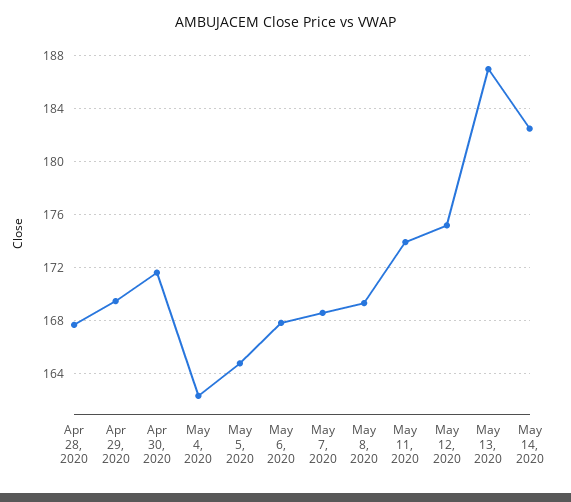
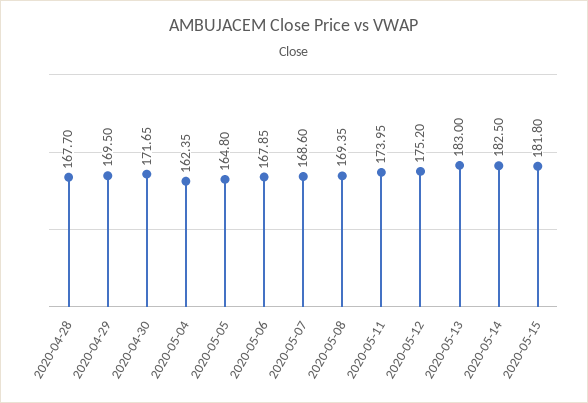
May 13, 2020: 187 -> 183
2020-05-15: none -> 181.8

